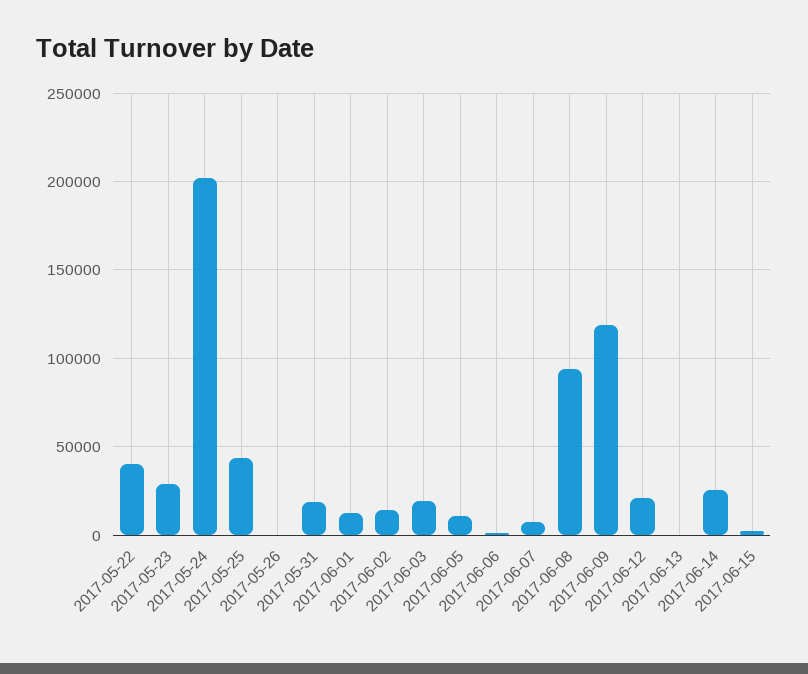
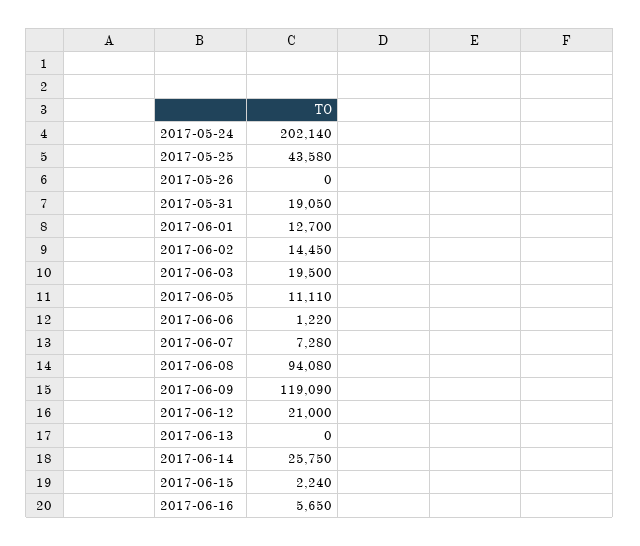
2017-05-22: 40000 -> none
2017-05-23: 30000 -> none
2017-06-16: none -> 5650

